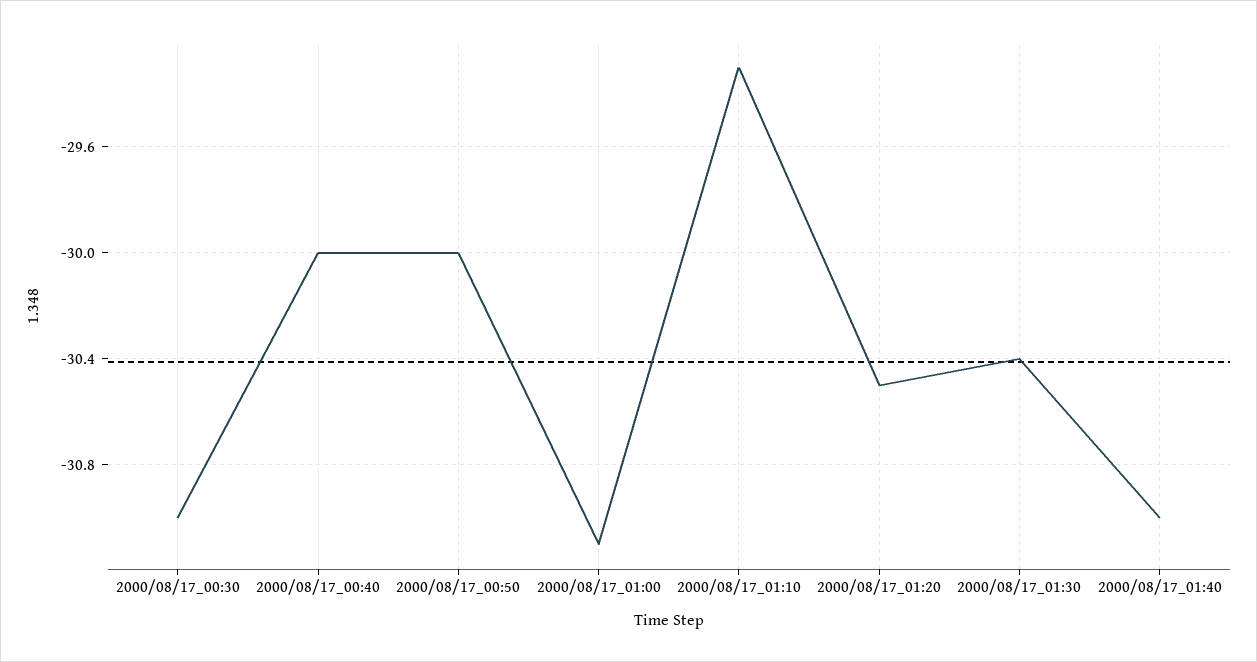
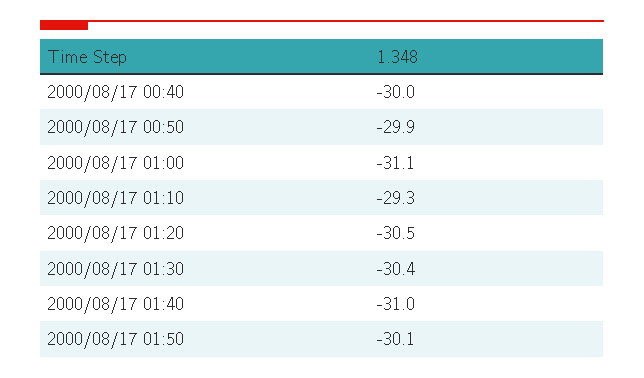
2000/08/17_00:30: -31 -> none
2000/08/17_00:50: -30 -> -29.9
2000/08/17 01:50: none -> -30.1

